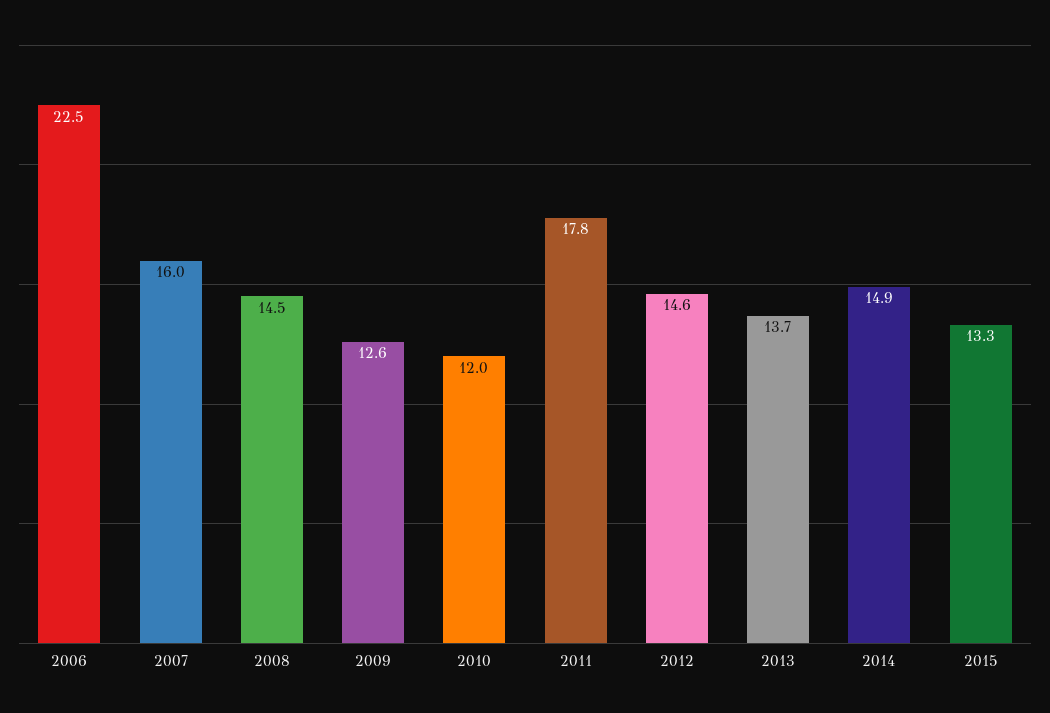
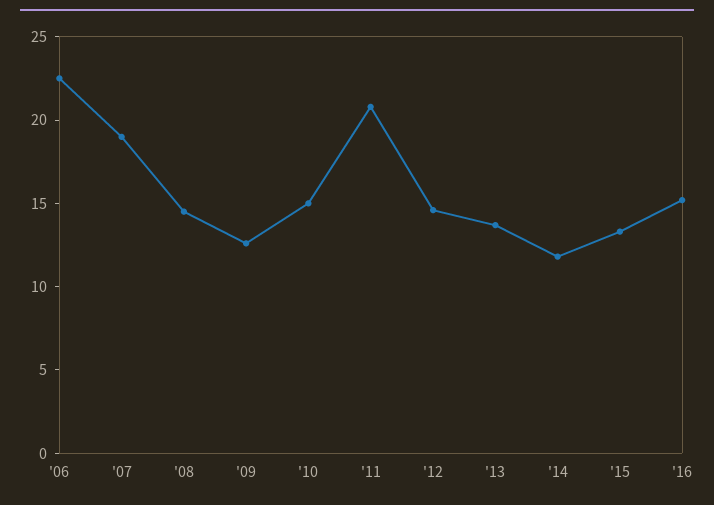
2007: 16 -> 19
2010: 12 -> 15
2011: 17.8 -> 21
2014: 14.9 -> 12
'16: none -> 15

